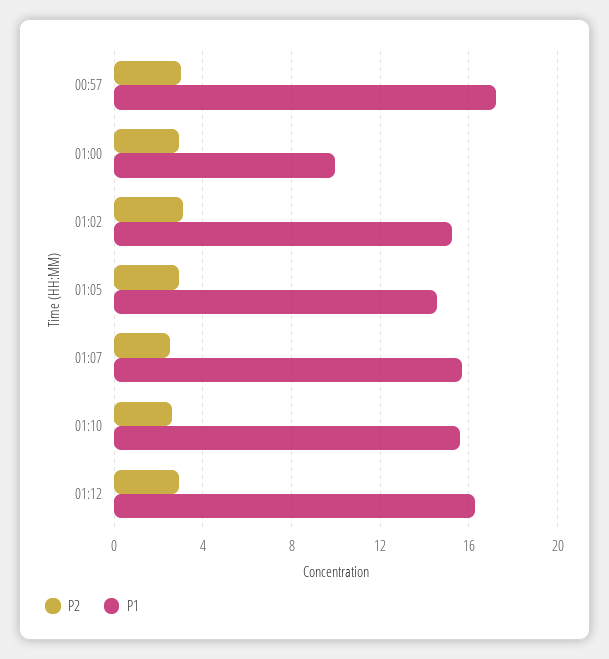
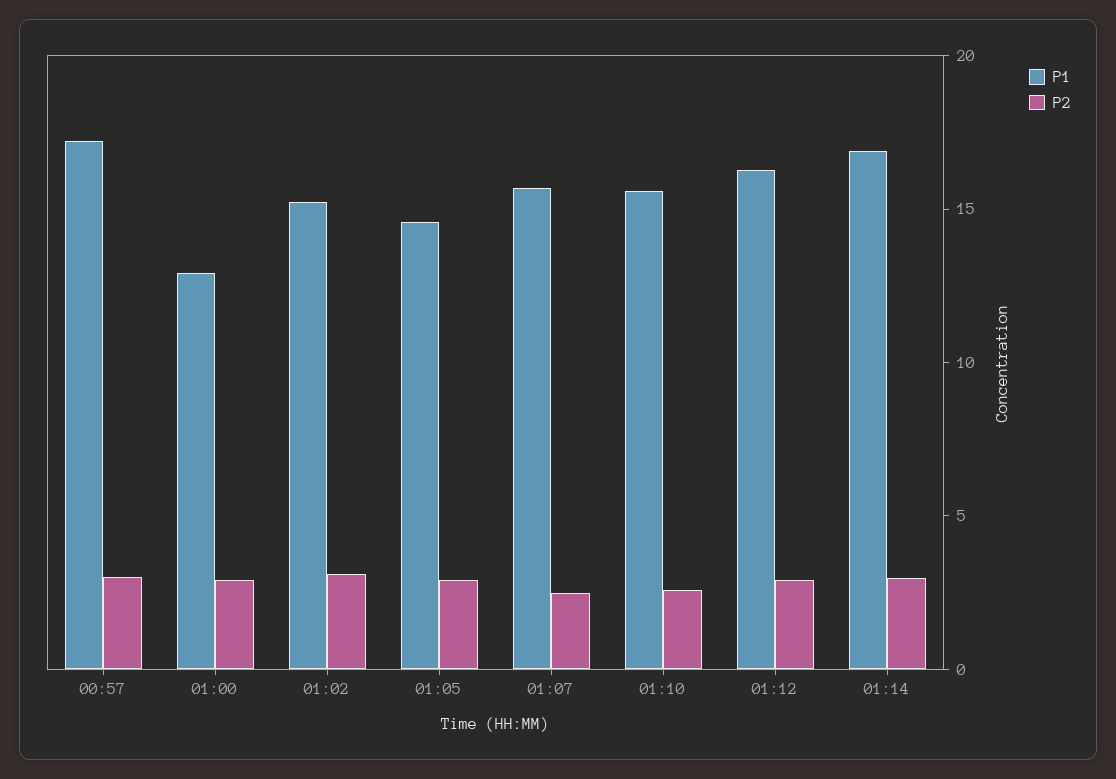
P1, 01:00: 10 -> 13
P1, 01:14: none -> 17
P2, 01:14: none -> 3

